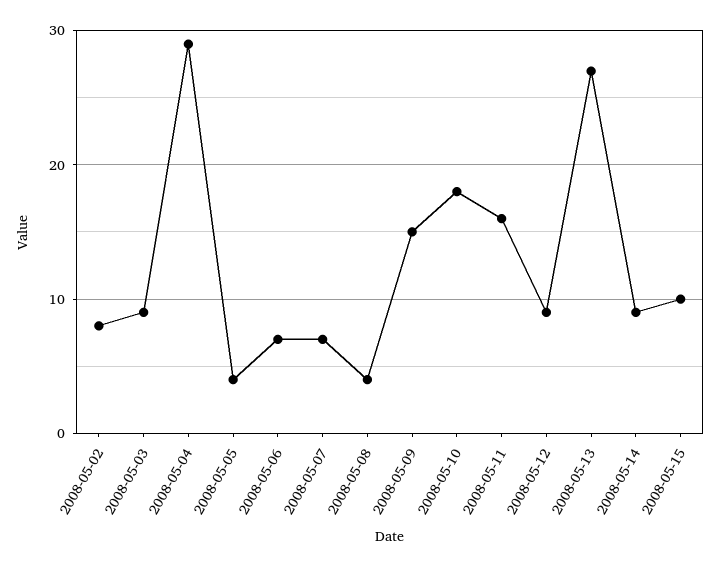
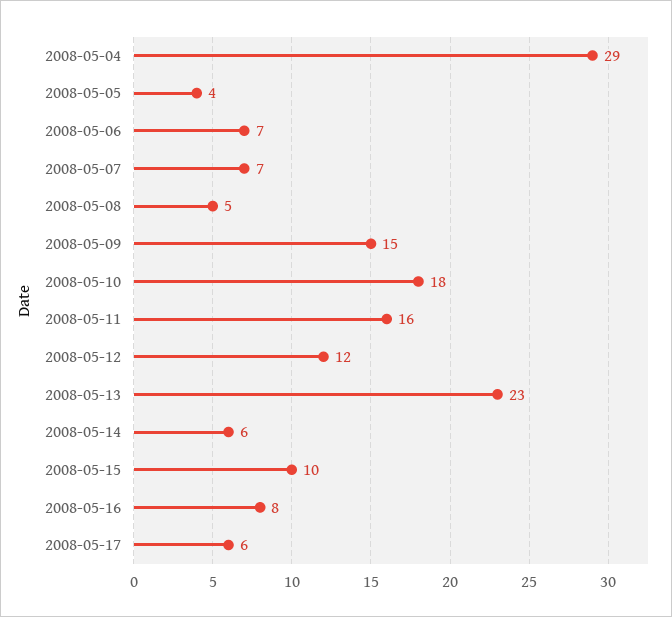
2008-05-02: 8 -> none
2008-05-03: 9 -> none
2008-05-08: 4 -> 5
2008-05-12: 9 -> 12
2008-05-13: 27 -> 23
2008-05-14: 9 -> 6
2008-05-16: none -> 8
2008-05-17: none -> 6

